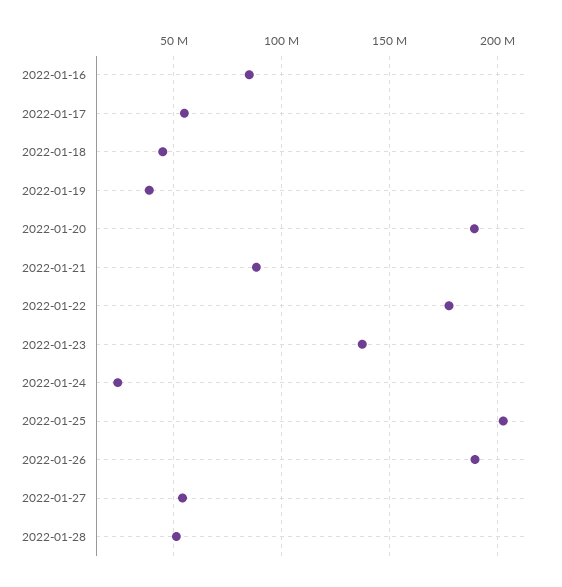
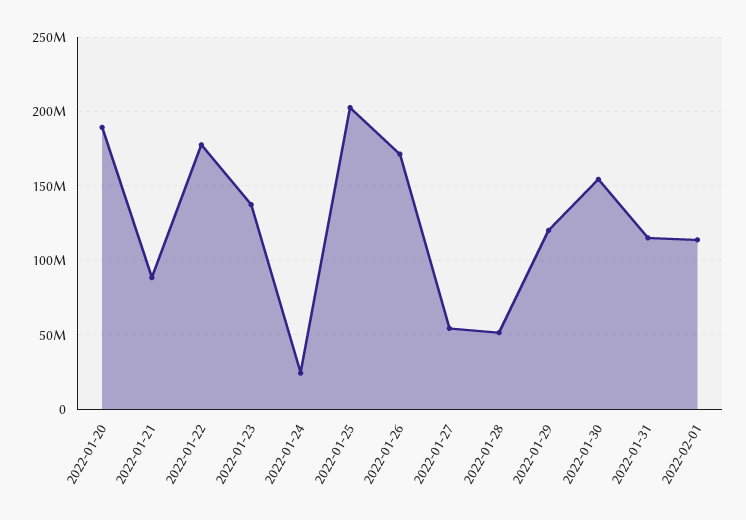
2022-01-16: 85000000 -> none
2022-01-17: 55000000 -> none
2022-01-18: 45000000 -> none
2022-01-19: 40000000 -> none
2022-01-26: 190000000 -> 170000000
2022-01-29: none -> 120000000
2022-01-30: none -> 155000000
2022-01-31: none -> 115000000
2022-02-01: none -> 115000000

